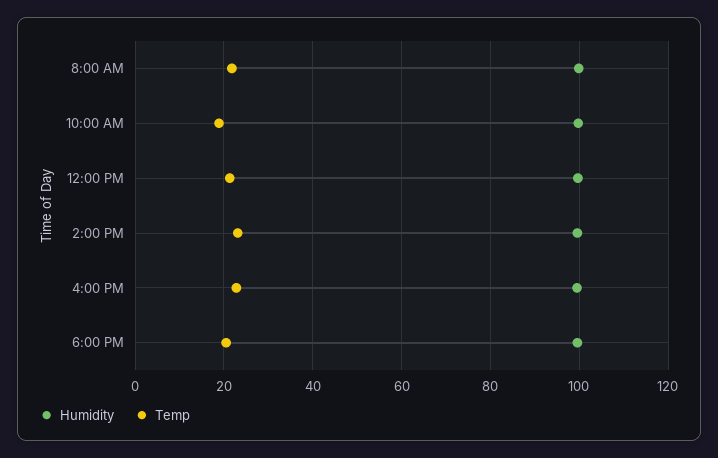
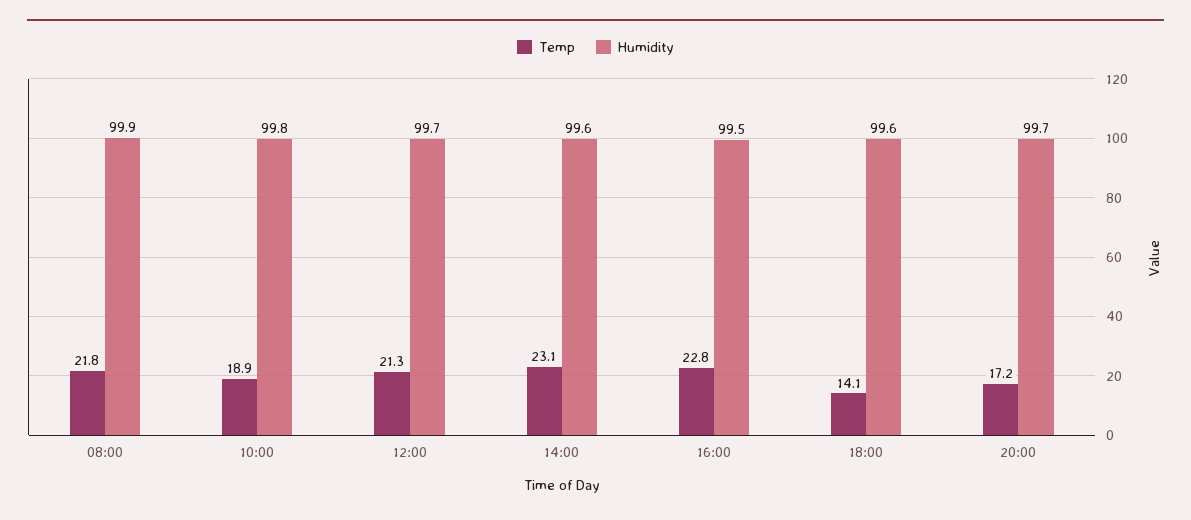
Temp, 6:00 PM: 20 -> 14.1
Temp, 20:00: none -> 17.2
Humidity, 20:00: none -> 99.7

